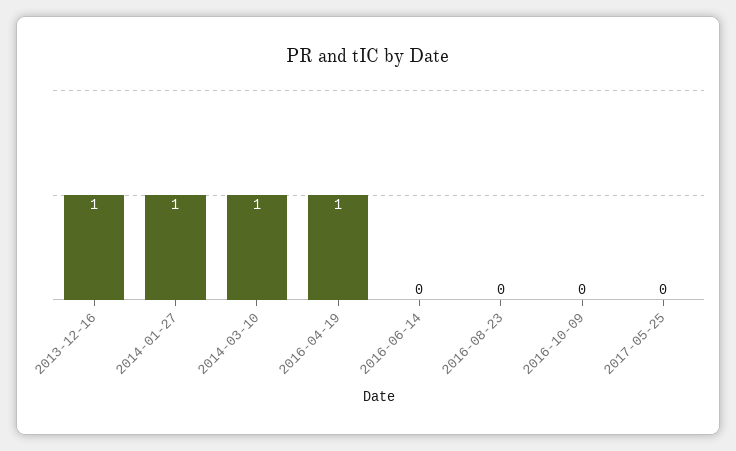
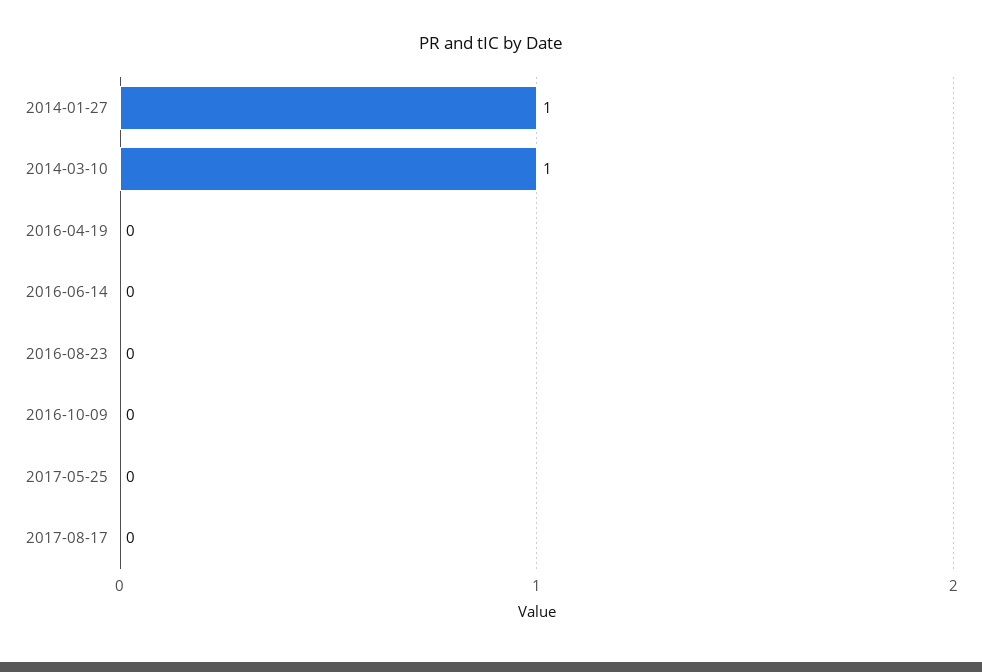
2013-12-16: 1 -> none
2016-04-19: 1 -> 0
2017-08-17: none -> 0

